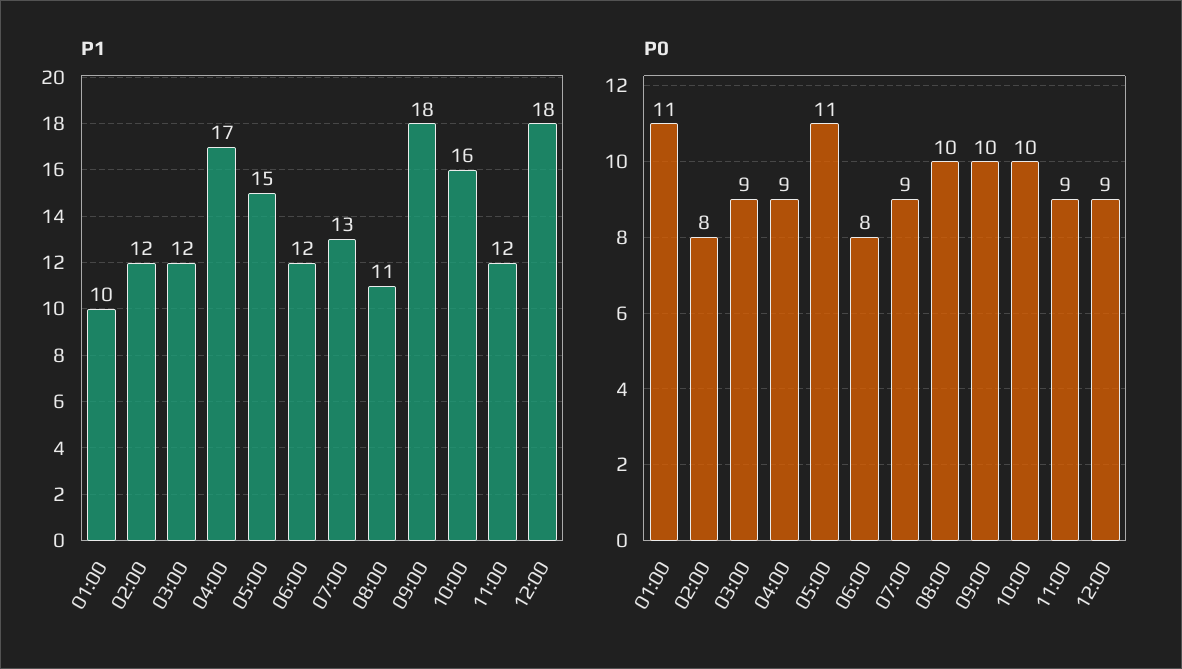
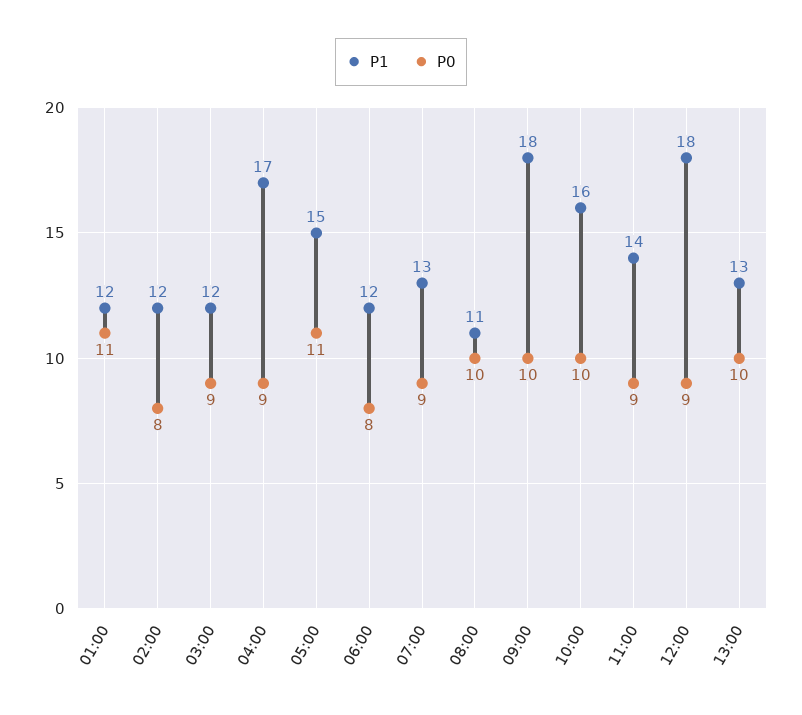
P1, 01:00: 10 -> 12
P1, 11:00: 12 -> 14
P1, 13:00: none -> 13
P0, 13:00: none -> 10

